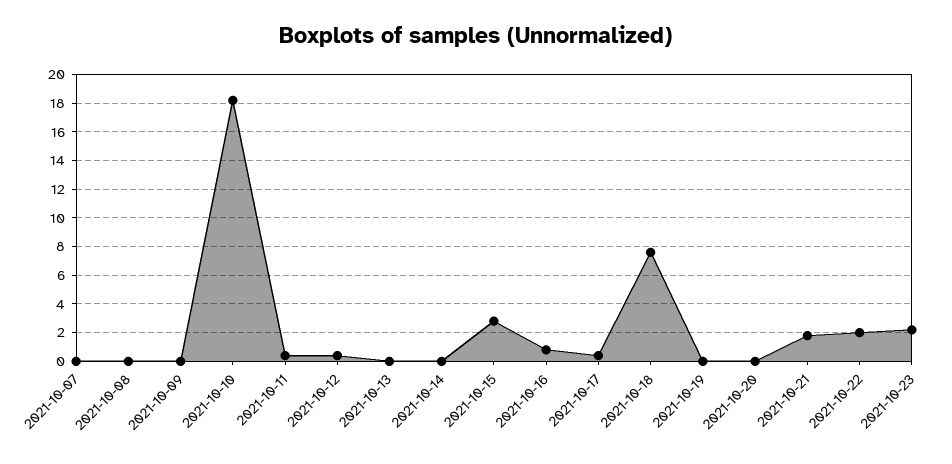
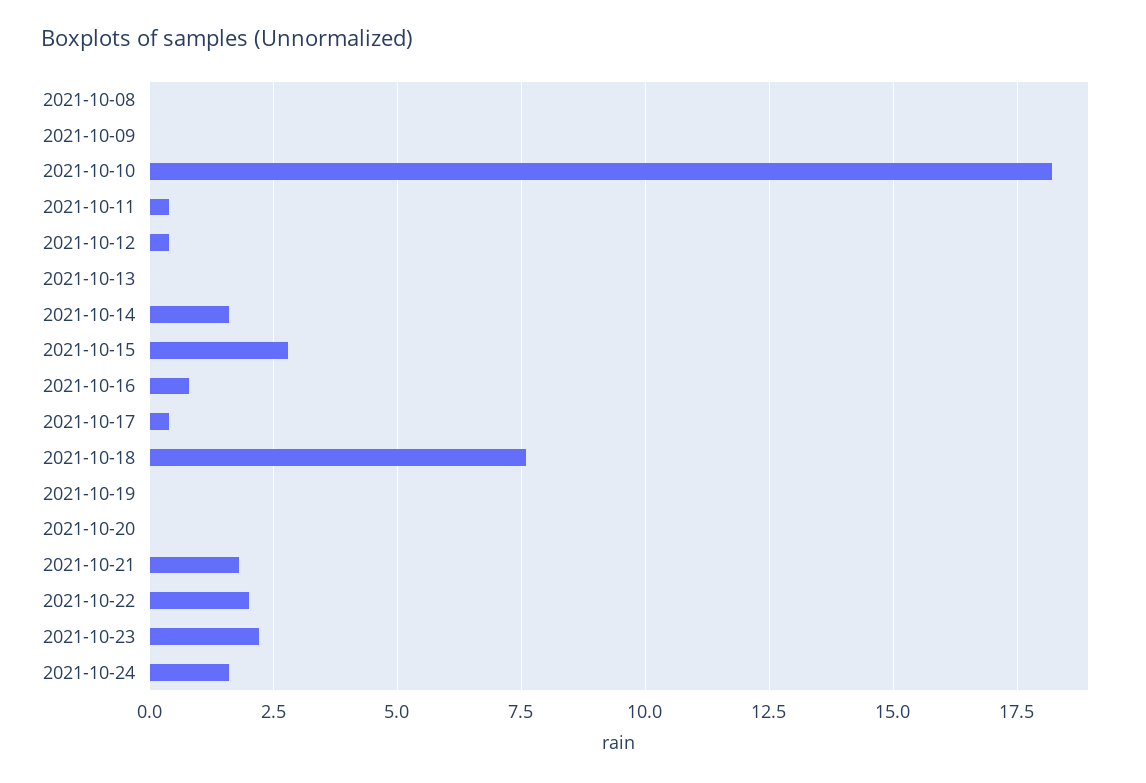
2021-10-07: 0 -> none
2021-10-14: 0 -> 1.5
2021-10-24: none -> 1.5

